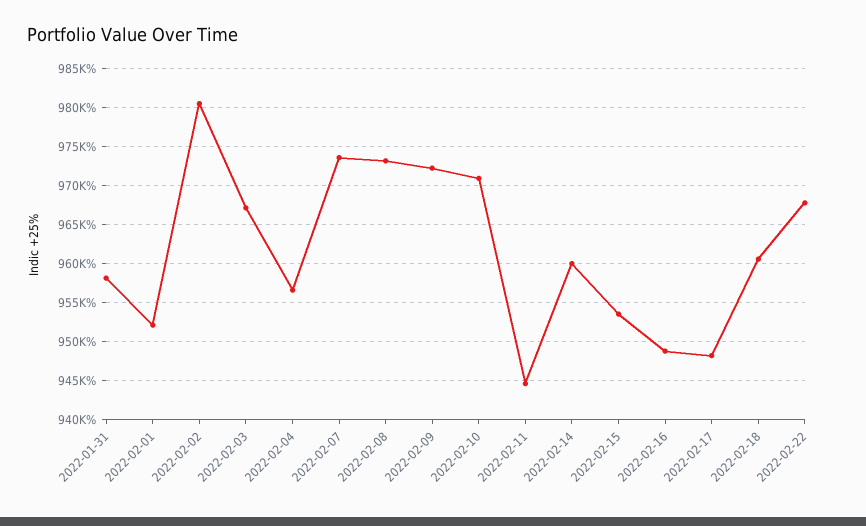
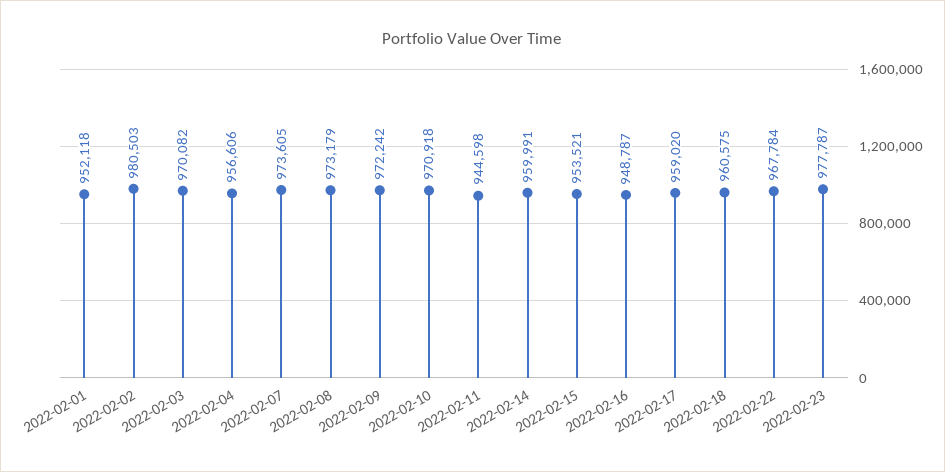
2022-01-31: 958000 -> none
2022-02-03: 967000 -> 970082
2022-02-17: 948000 -> 959020
2022-02-23: none -> 977787

